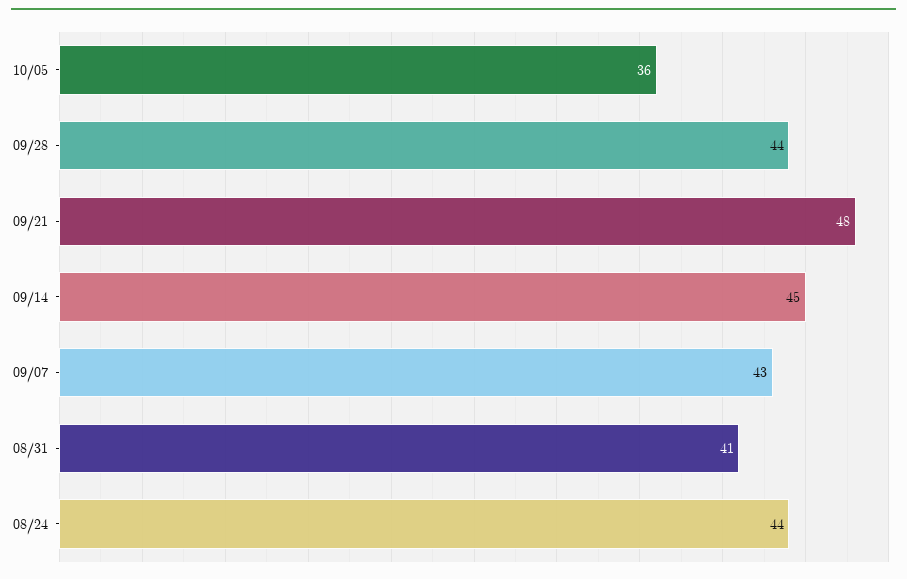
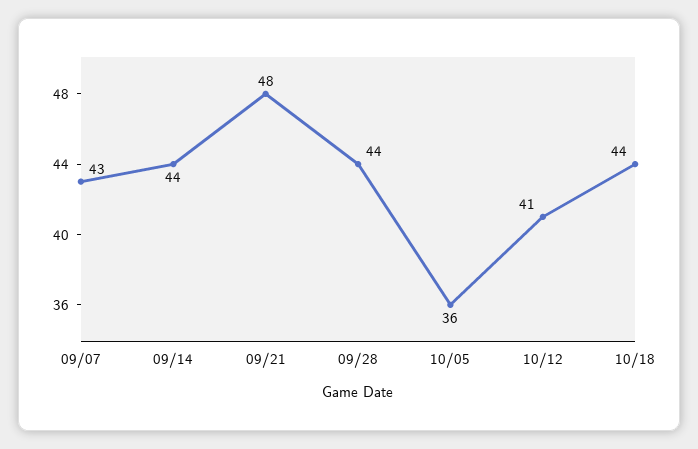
09/14: 45 -> 44
08/31: 41 -> none
08/24: 44 -> none
10/12: none -> 41
10/18: none -> 44

